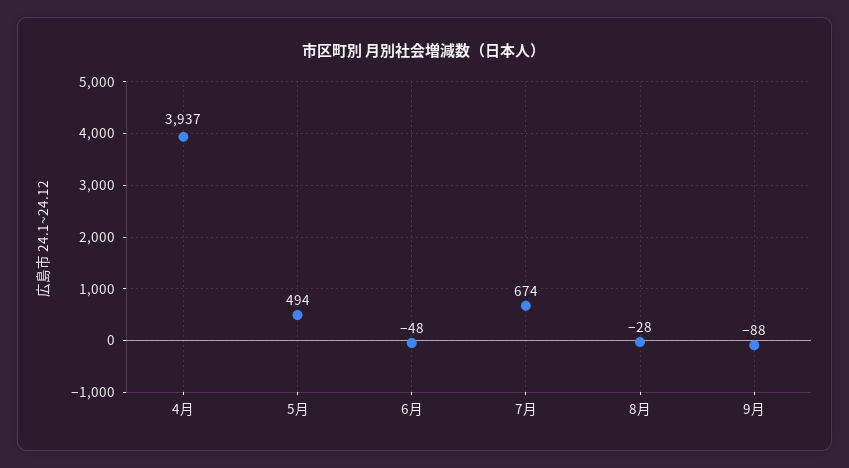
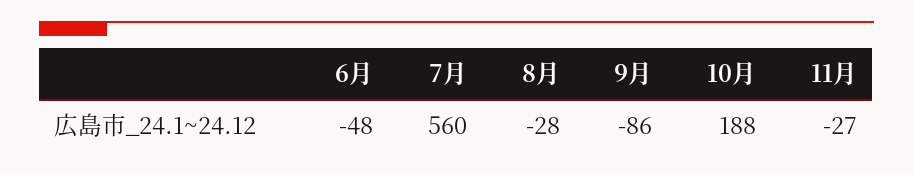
4月: 3937 -> none
5月: 494 -> none
7月: 674 -> 560
9月: -88 -> -86
10月: none -> 188
11月: none -> -27

